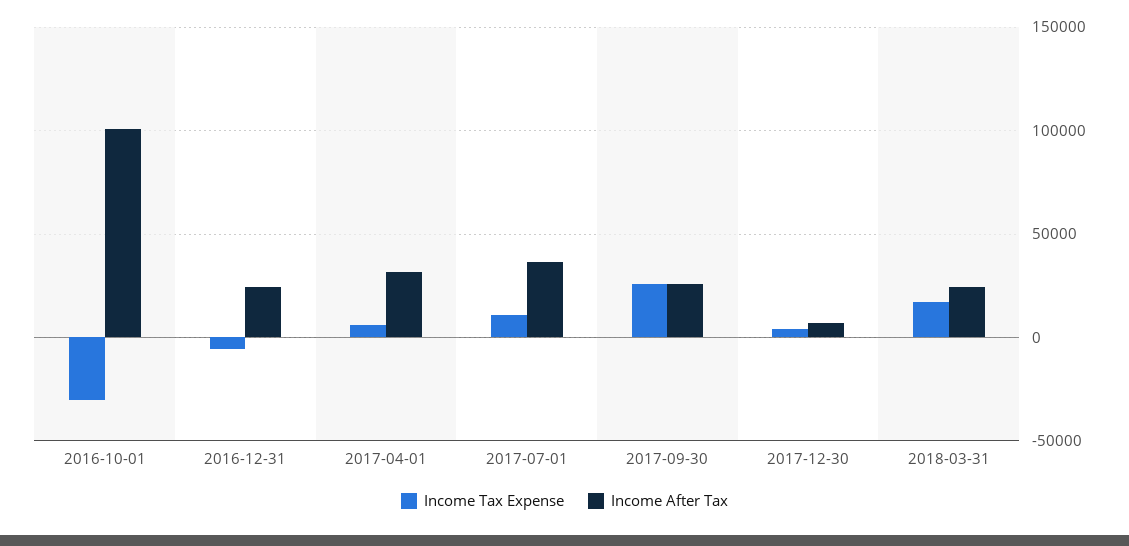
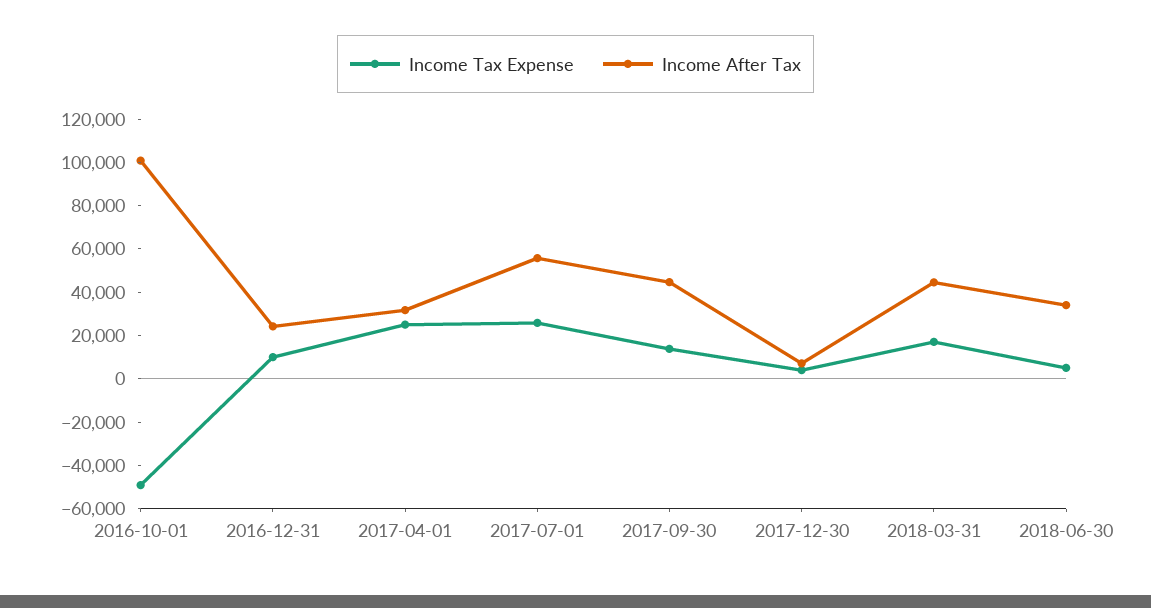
Income Tax Expense, 2016-10-01: -30000 -> -50000
Income Tax Expense, 2016-12-31: -5000 -> 10000
Income Tax Expense, 2017-04-01: 5000 -> 25000
Income Tax Expense, 2017-07-01: 10000 -> 25000
Income After Tax, 2017-07-01: 35000 -> 55000
Income Tax Expense, 2017-09-30: 25000 -> 15000
Income After Tax, 2017-09-30: 25000 -> 45000
Income After Tax, 2018-03-31: 25000 -> 45000
Income Tax Expense, 2018-06-30: none -> 5000
Income After Tax, 2018-06-30: none -> 35000

